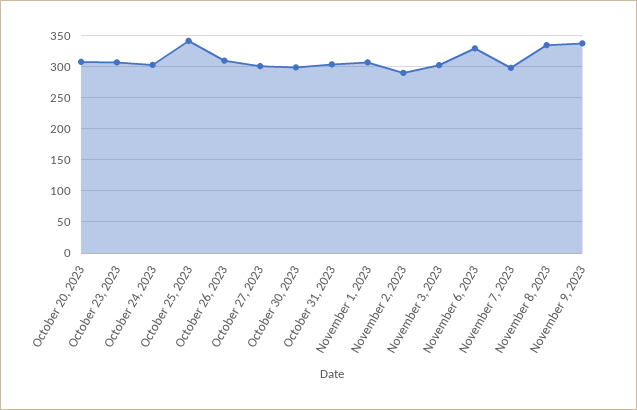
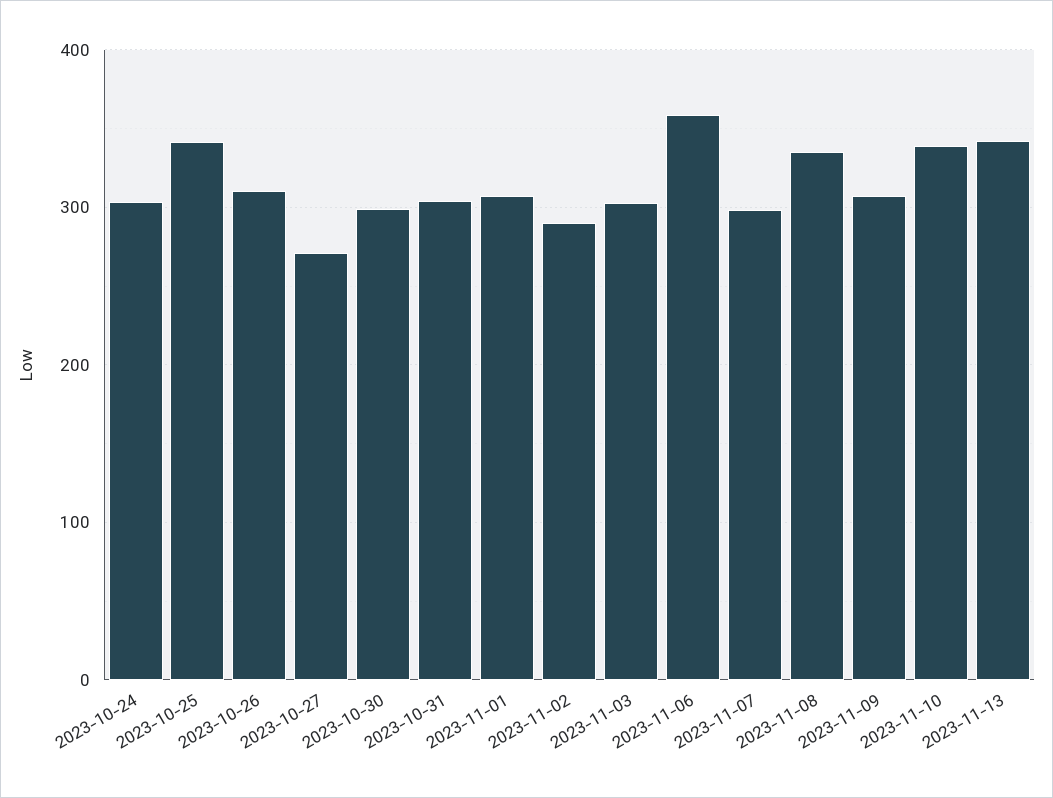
October 20, 2023: 310 -> none
October 23, 2023: 310 -> none
October 27, 2023: 300 -> 270
November 6, 2023: 330 -> 360
November 9, 2023: 340 -> 310
2023-11-10: none -> 340
2023-11-13: none -> 340

